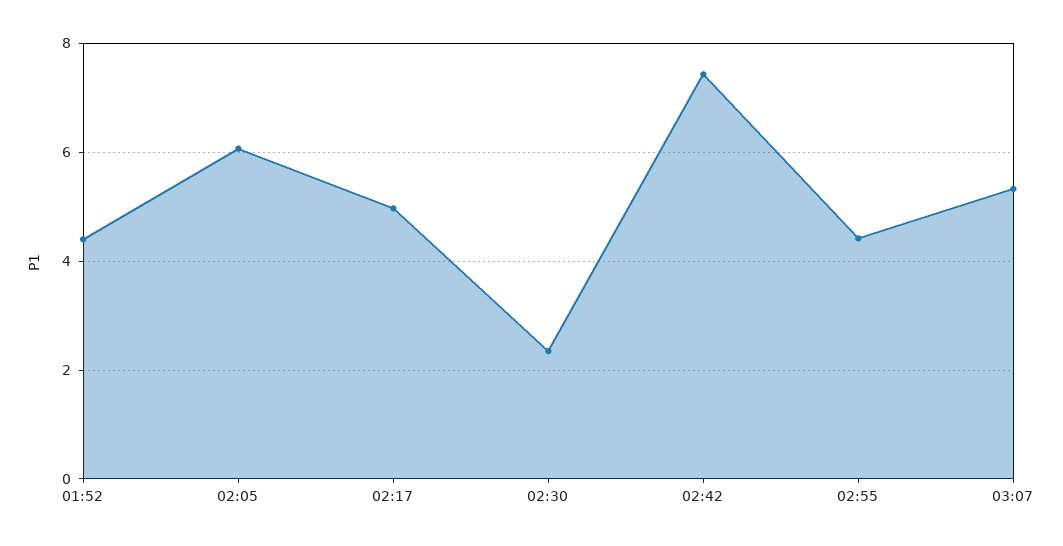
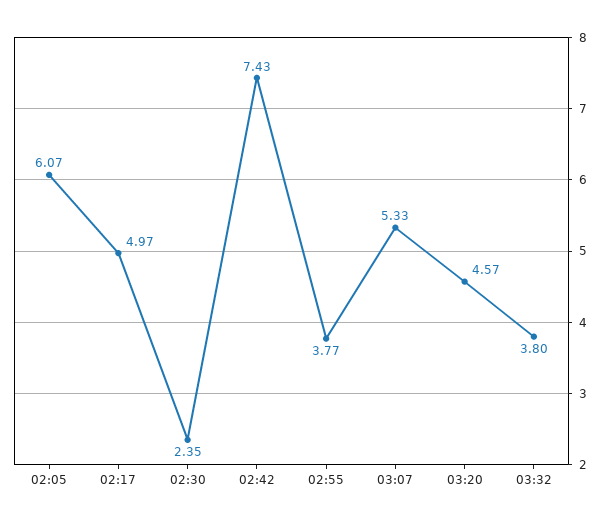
01:52: 4.4 -> none
02:55: 4.4 -> 3.77
03:20: none -> 4.57
03:32: none -> 3.8

